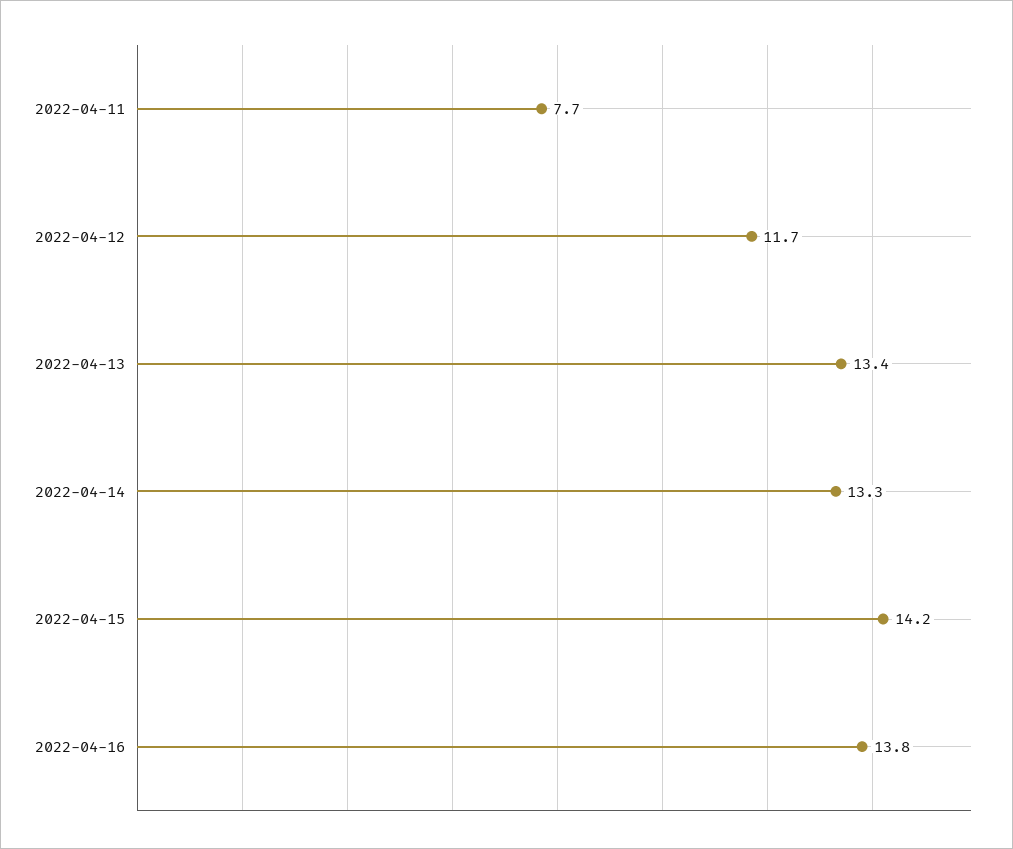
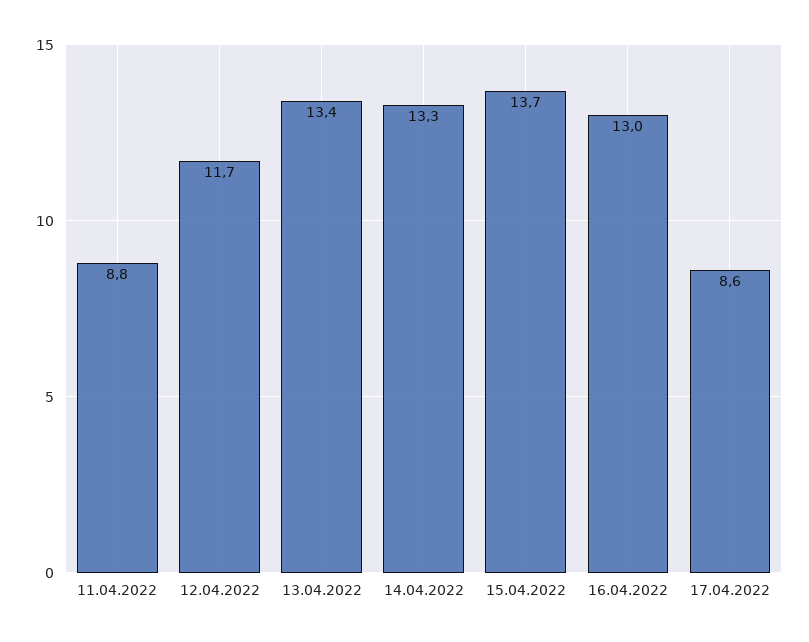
2022-04-11: 7.7 -> 8.8
2022-04-15: 14.2 -> 13.7
2022-04-16: 13.8 -> 13
17.04.2022: none -> 8.6

